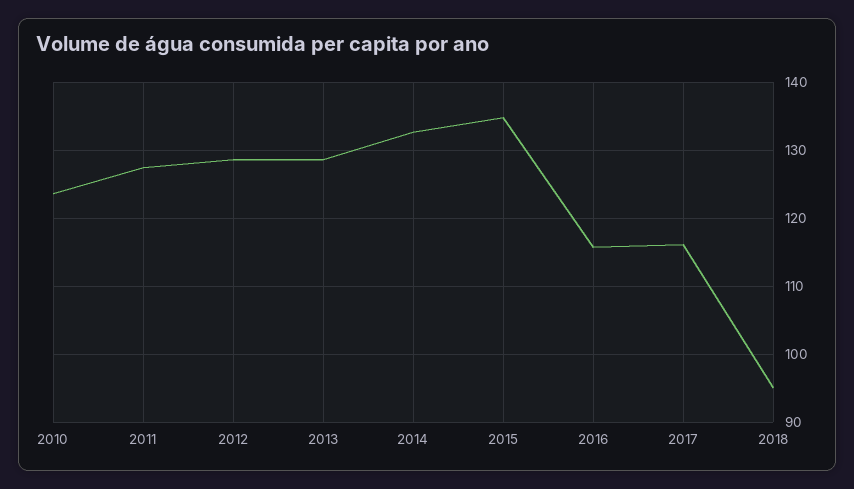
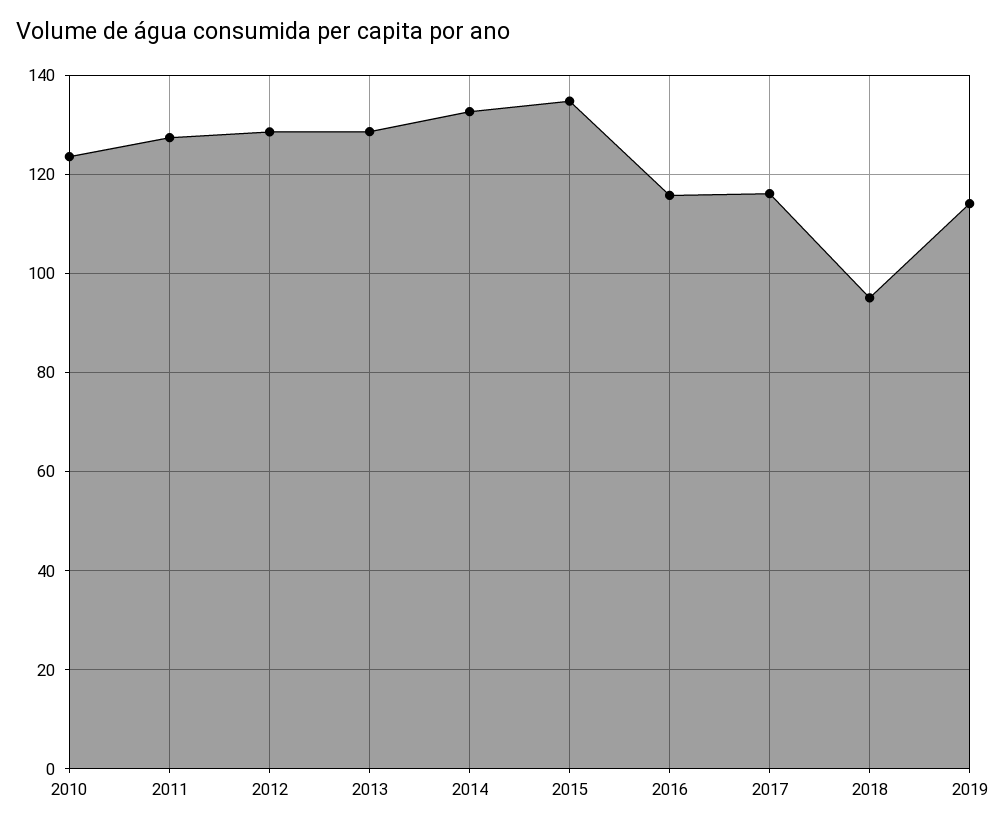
2019: none -> 114

